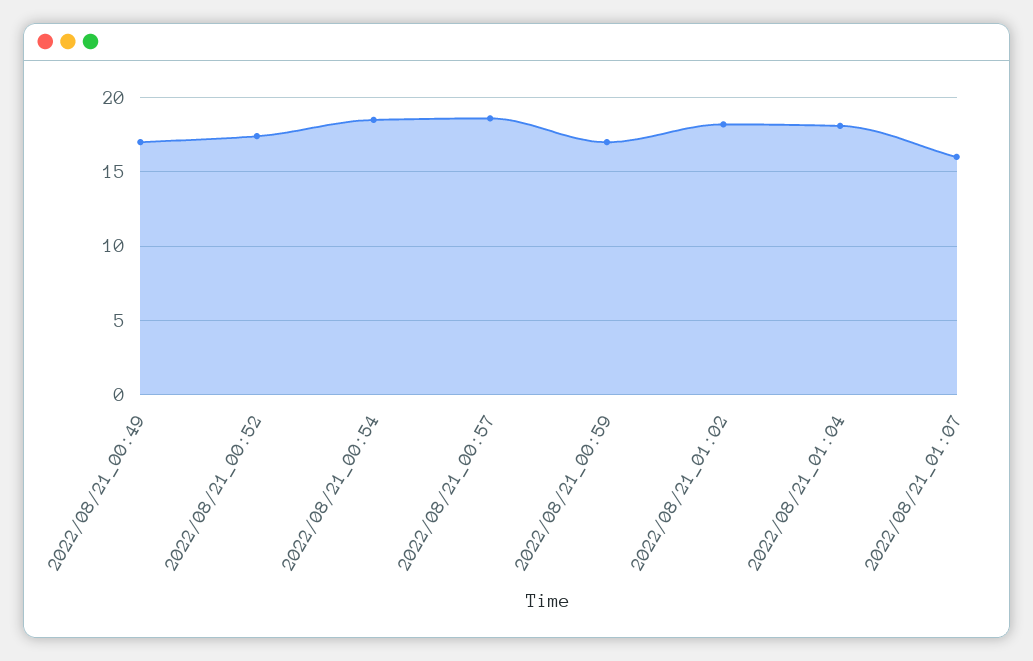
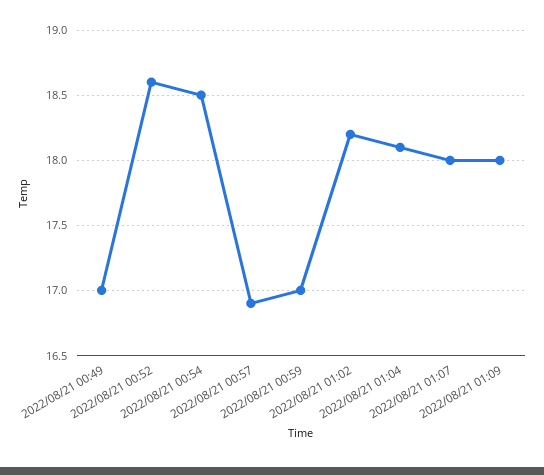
2022/08/21_00:52: 17.5 -> 18.6
2022/08/21_00:57: 18.5 -> 16.9
2022/08/21_01:07: 16 -> 18
2022/08/21 01:09: none -> 18

